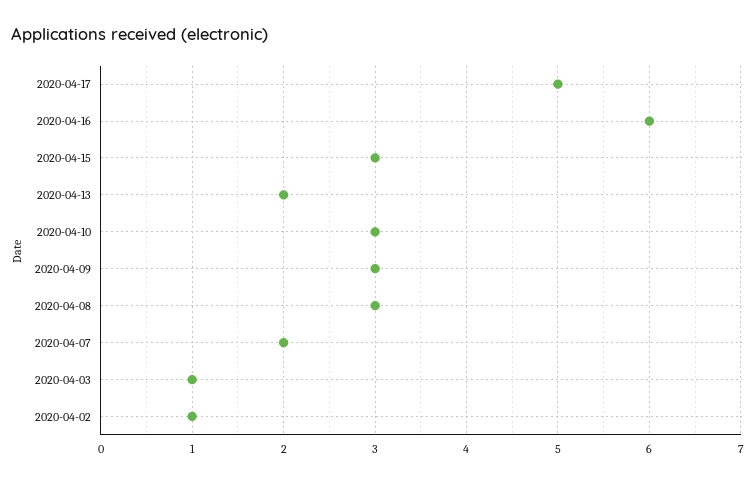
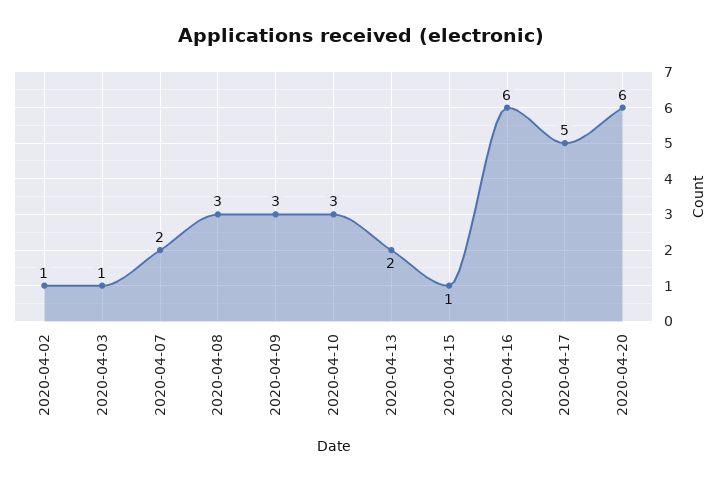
2020-04-15: 3 -> 1
2020-04-20: none -> 6

